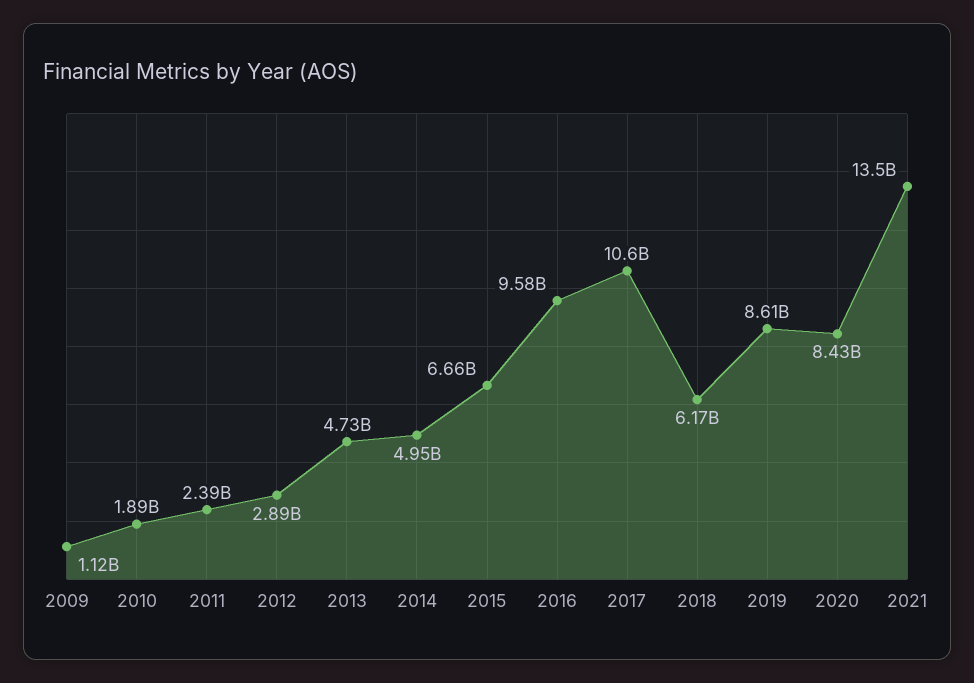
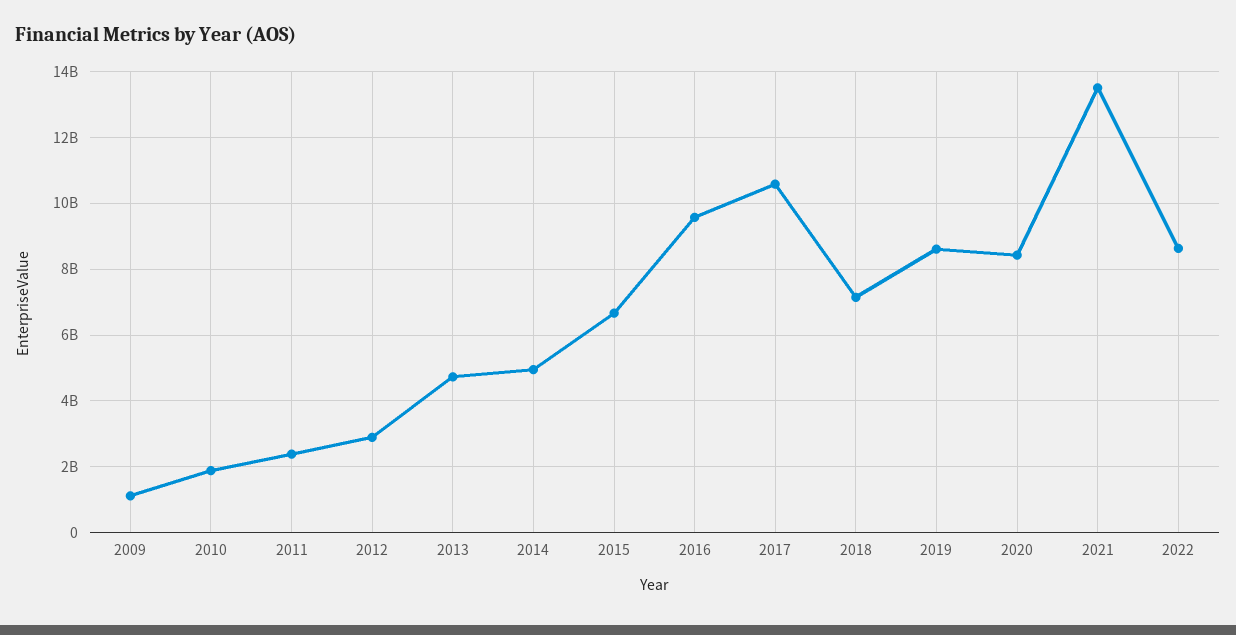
2018: 6170000000 -> 7200000000
2022: none -> 8600000000

